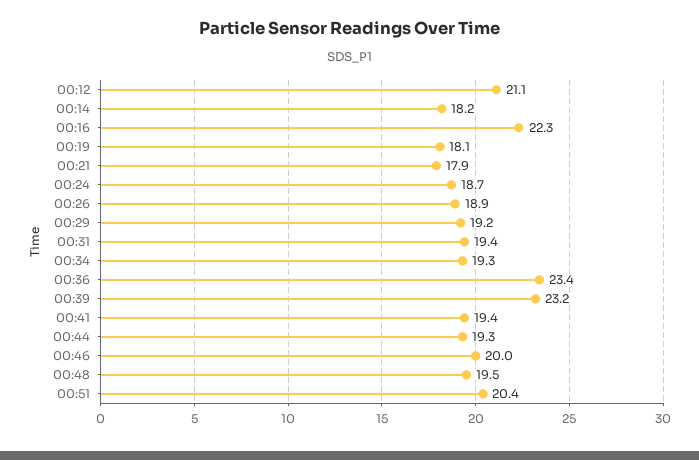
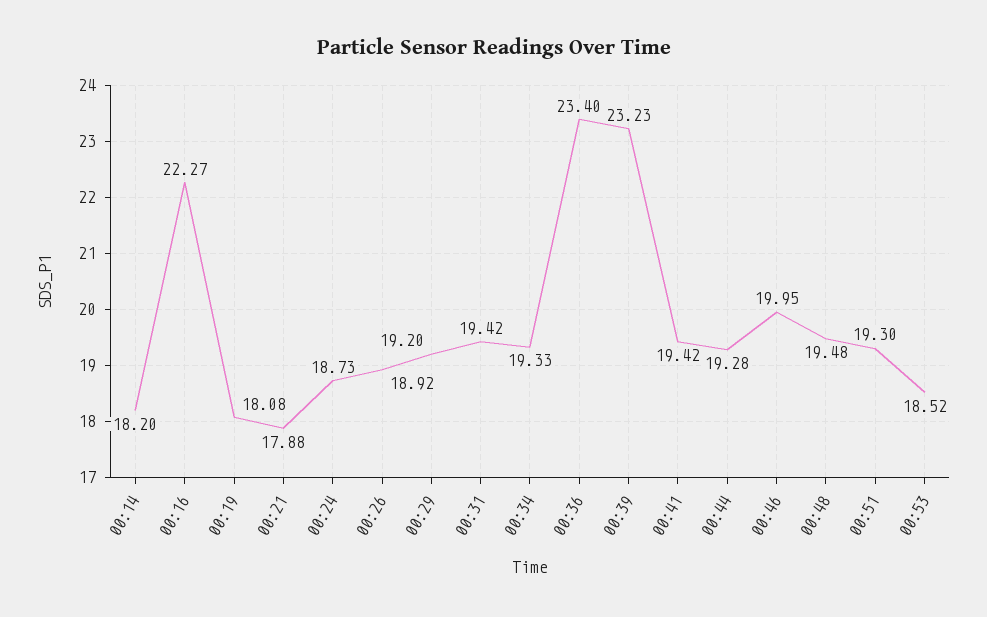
00:12: 21.1 -> none
00:51: 20.4 -> 19.3
00:53: none -> 18.52

